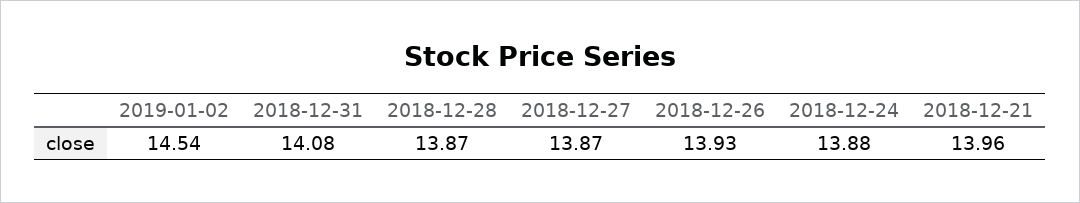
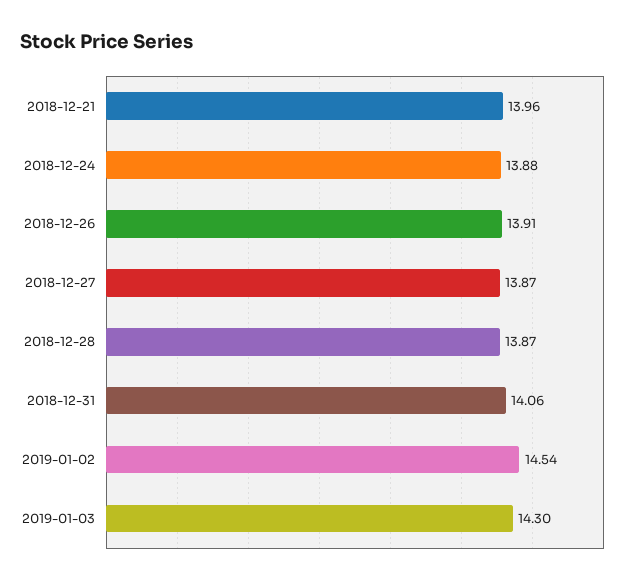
2018-12-31: 14.08 -> 14.06
2018-12-26: 13.93 -> 13.91
2019-01-03: none -> 14.3

